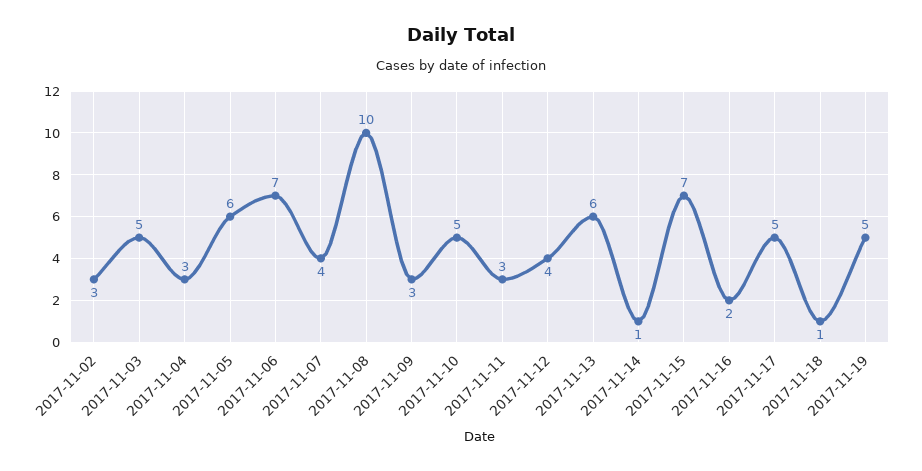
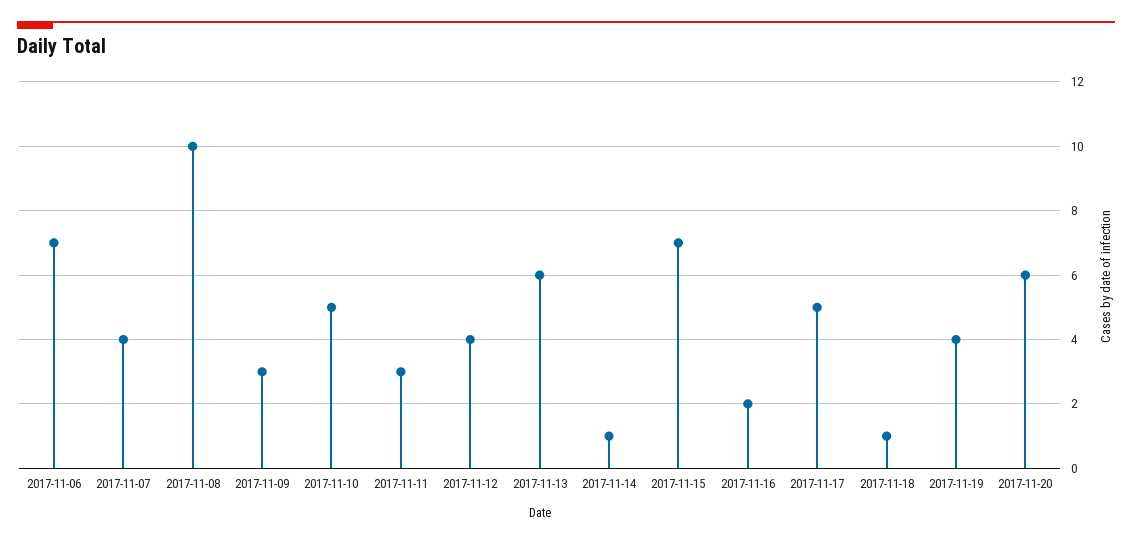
2017-11-02: 3 -> none
2017-11-03: 5 -> none
2017-11-04: 3 -> none
2017-11-05: 6 -> none
2017-11-19: 5 -> 4
2017-11-20: none -> 6

